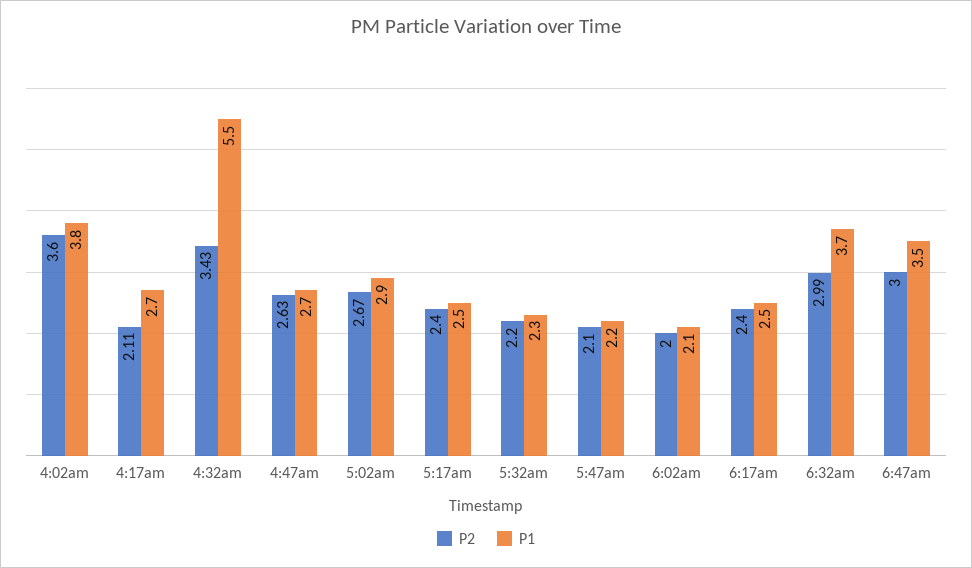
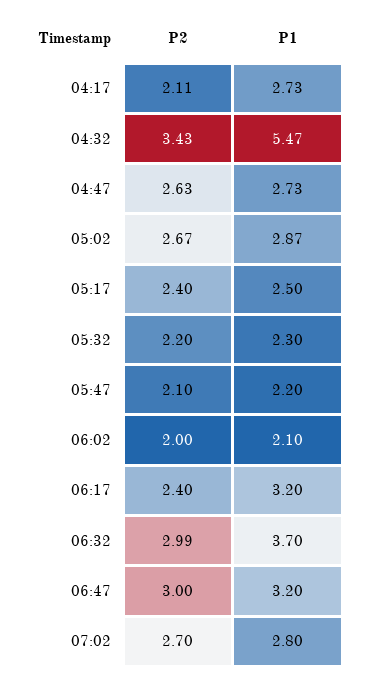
P2, 4:02am: 3.6 -> none
P1, 4:02am: 3.8 -> none
P1, 6:17am: 2.5 -> 3.2
P1, 6:47am: 3.5 -> 3.2
P2, 07:02: none -> 2.7
P1, 07:02: none -> 2.8

